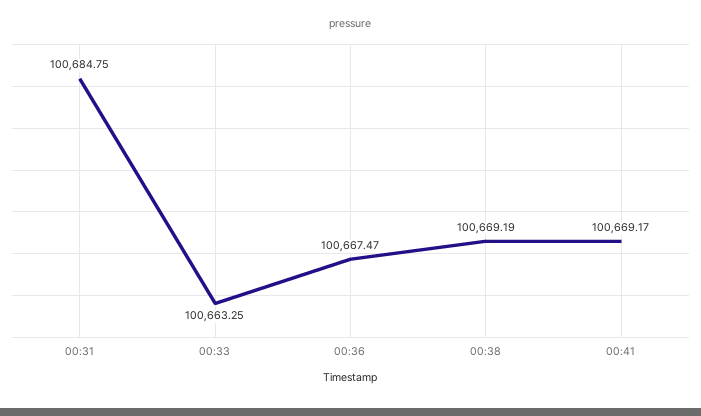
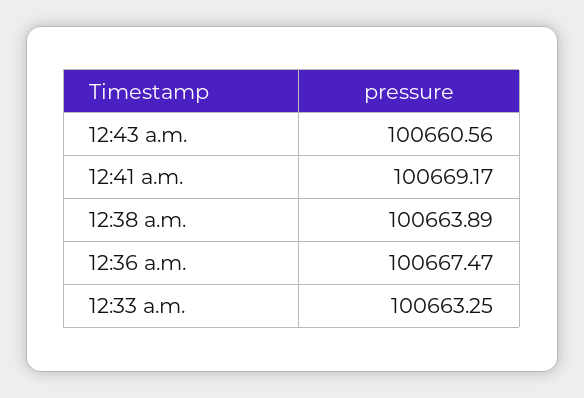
00:31: 100684.75 -> none
00:38: 100669.19 -> 100663.89
12:43 a.m.: none -> 100660.56

